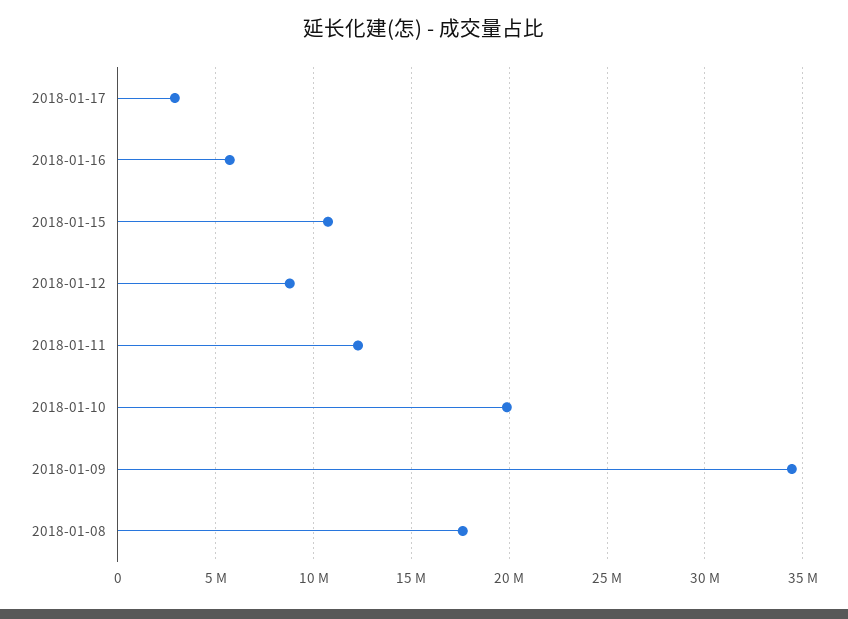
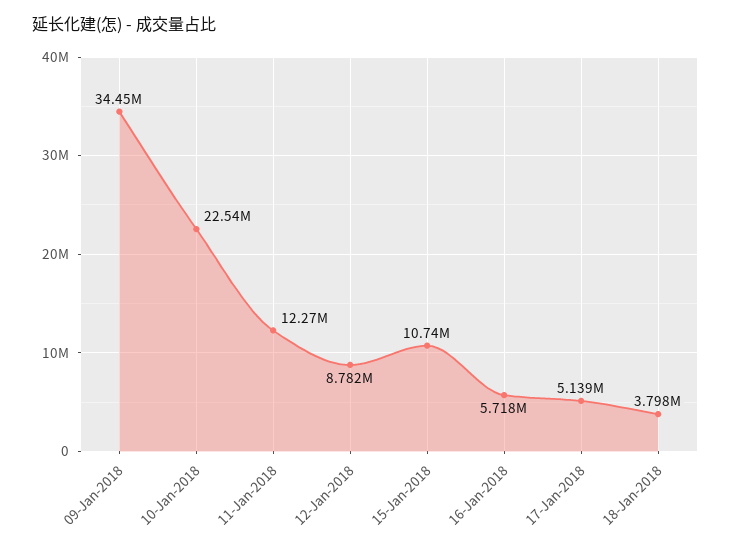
2018-01-17: 3000000 -> 5139000
2018-01-10: 20000000 -> 22540000
2018-01-08: 17500000 -> none
18-Jan-2018: none -> 3798000

